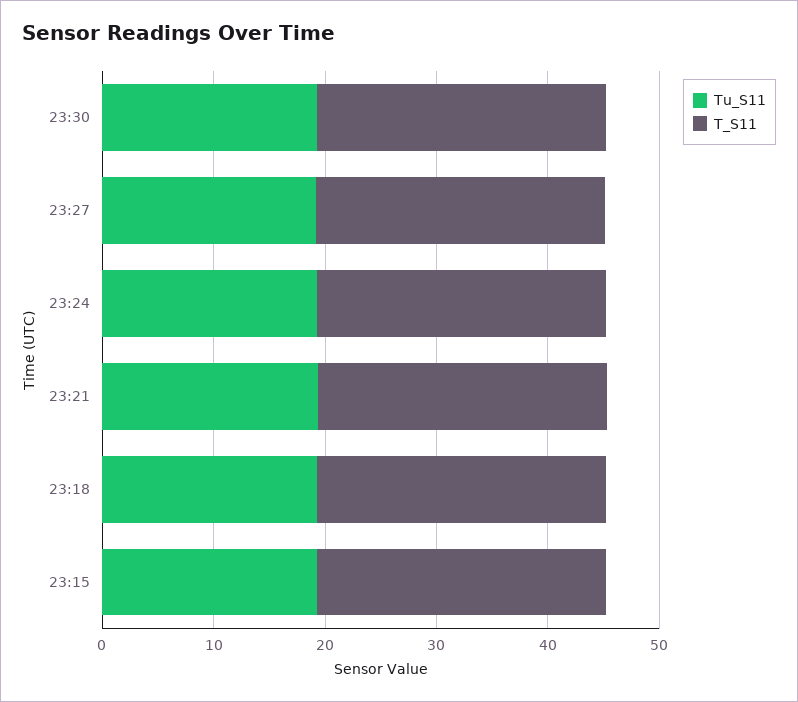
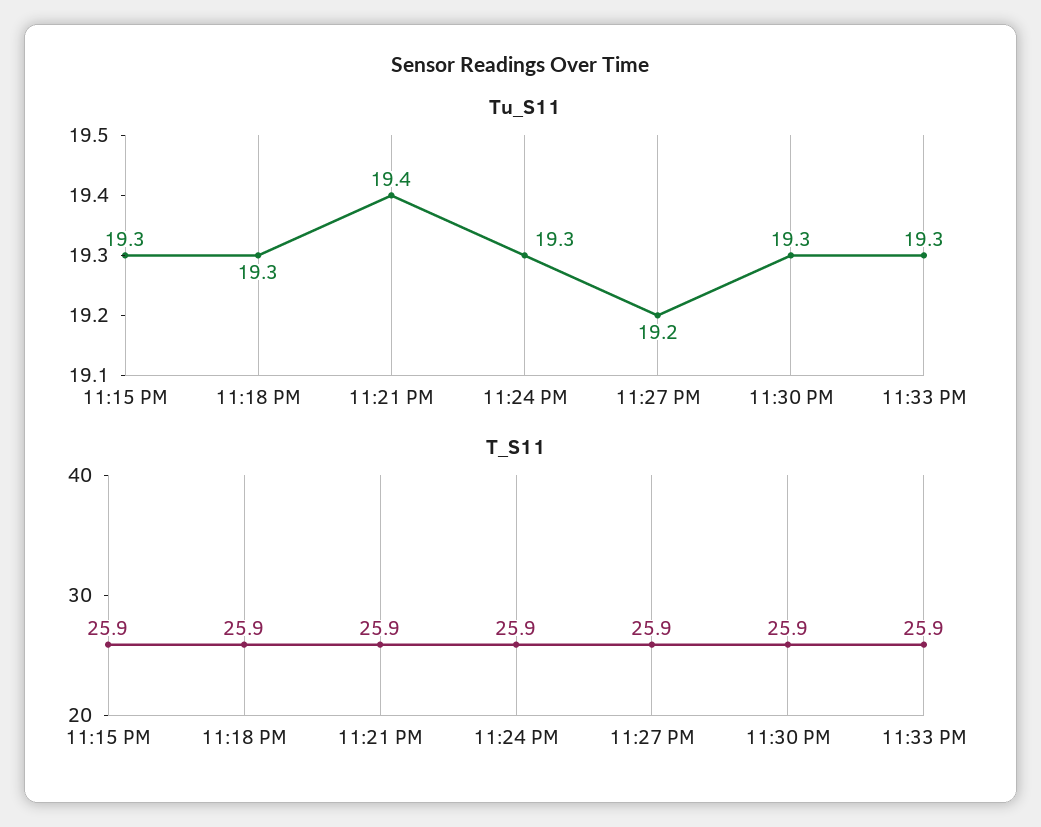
Tu_S11, 11:33 PM: none -> 19.3
T_S11, 11:33 PM: none -> 25.9

